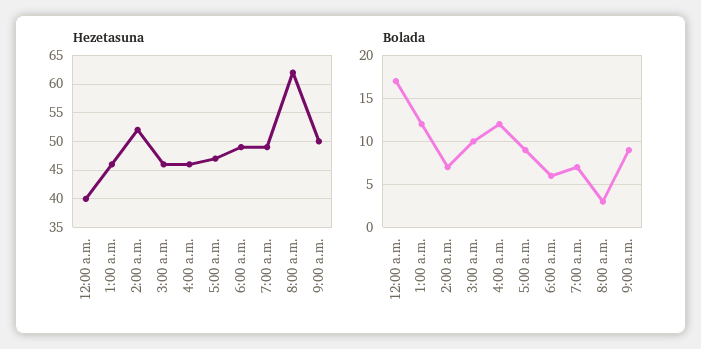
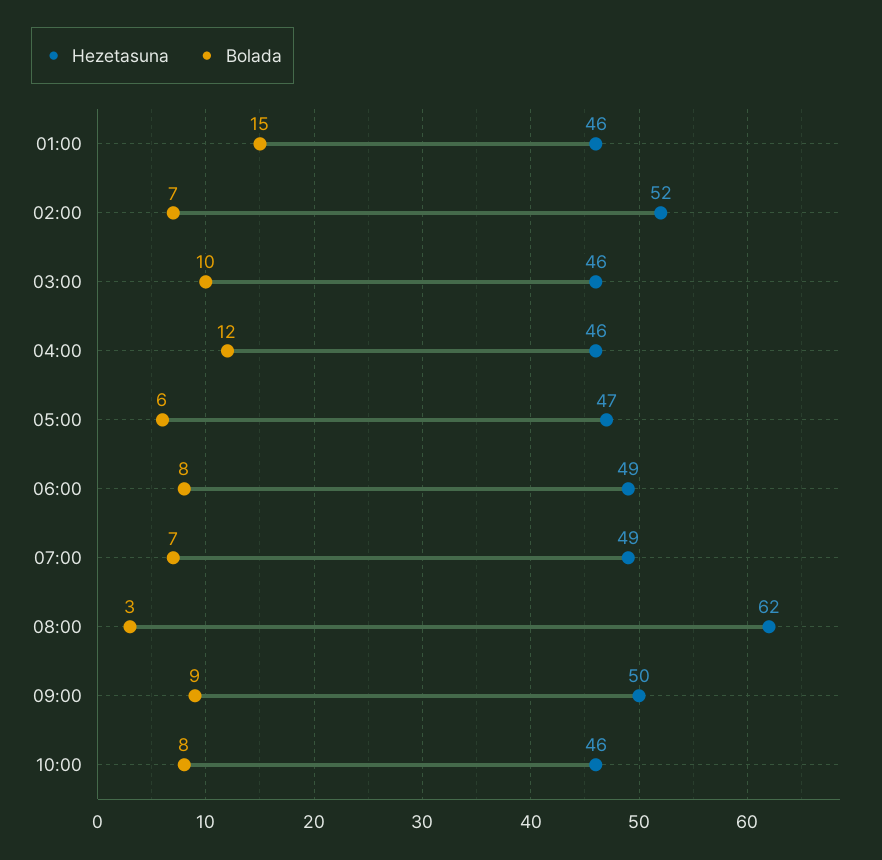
Hezetasuna, 12:00 a.m.: 40 -> none
Bolada, 12:00 a.m.: 17 -> none
Bolada, 1:00 a.m.: 12 -> 15
Bolada, 5:00 a.m.: 9 -> 6
Bolada, 6:00 a.m.: 6 -> 8
Hezetasuna, 10:00: none -> 46
Bolada, 10:00: none -> 8

